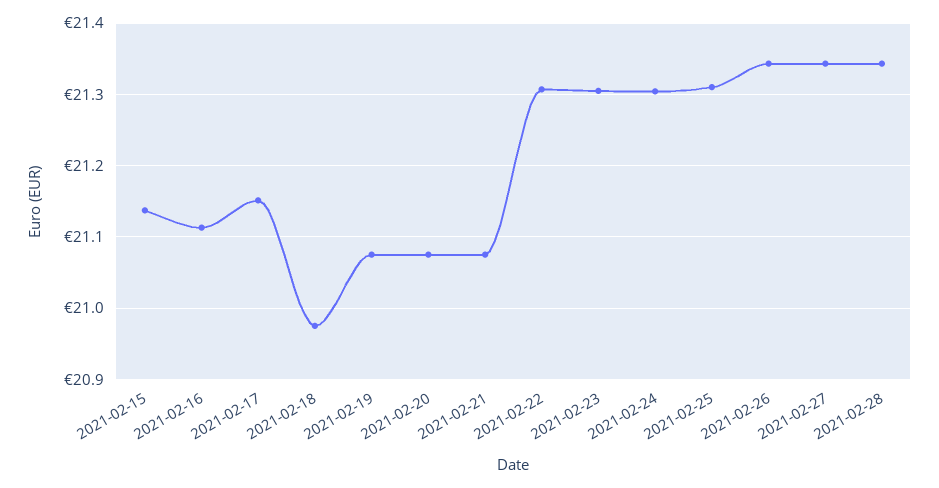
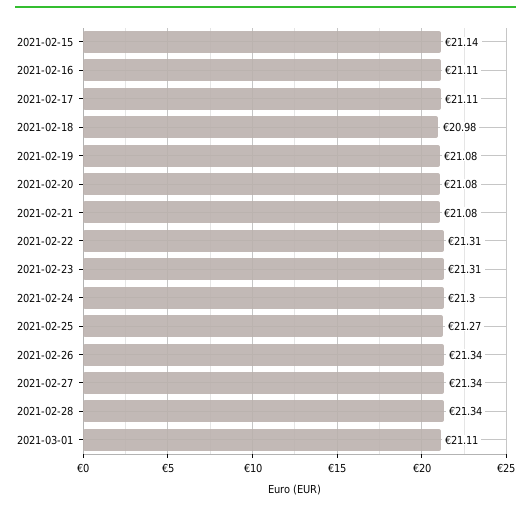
2021-02-17: 21.15 -> 21.11
2021-02-25: 21.31 -> 21.27
2021-03-01: none -> 21.11

